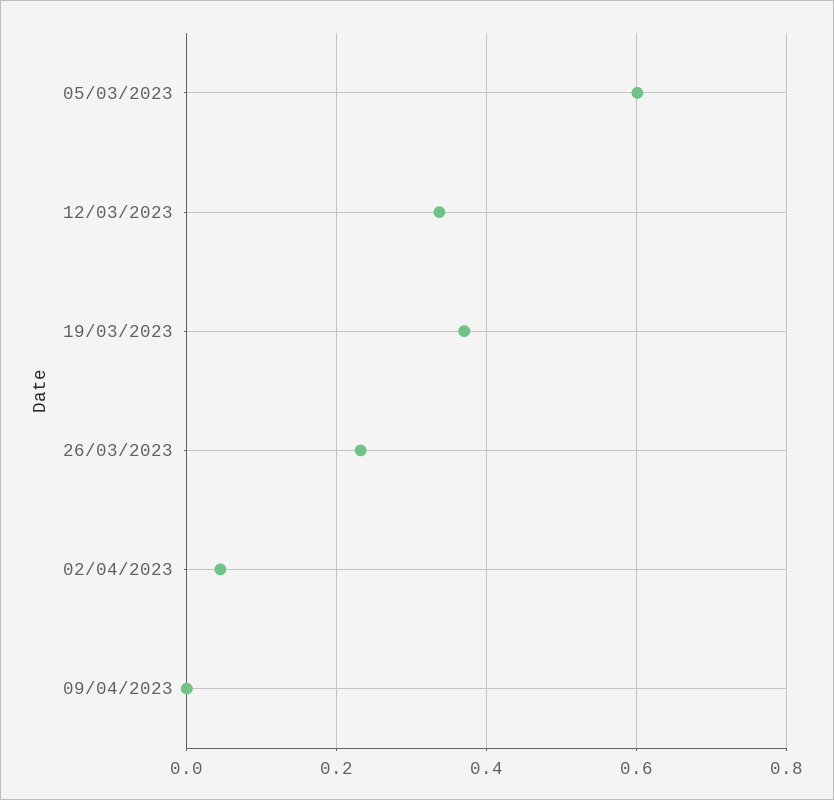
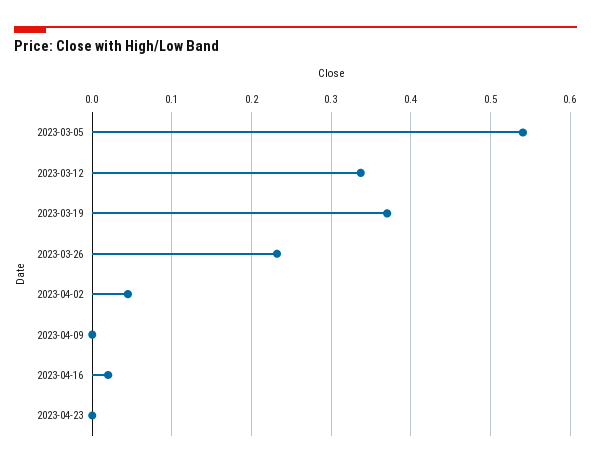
05/03/2023: 0.6 -> 0.54
2023-04-16: none -> 0.02
2023-04-23: none -> 0

